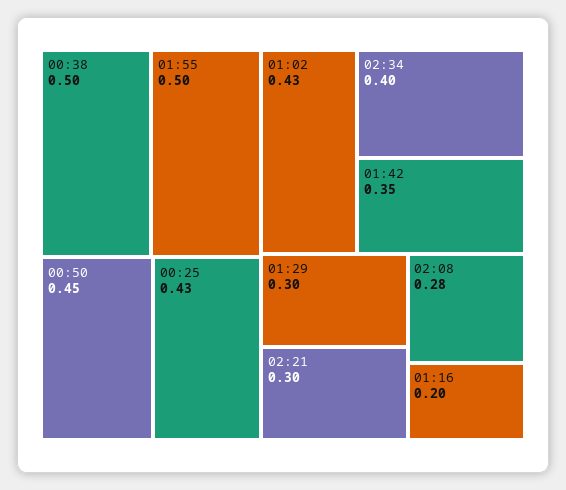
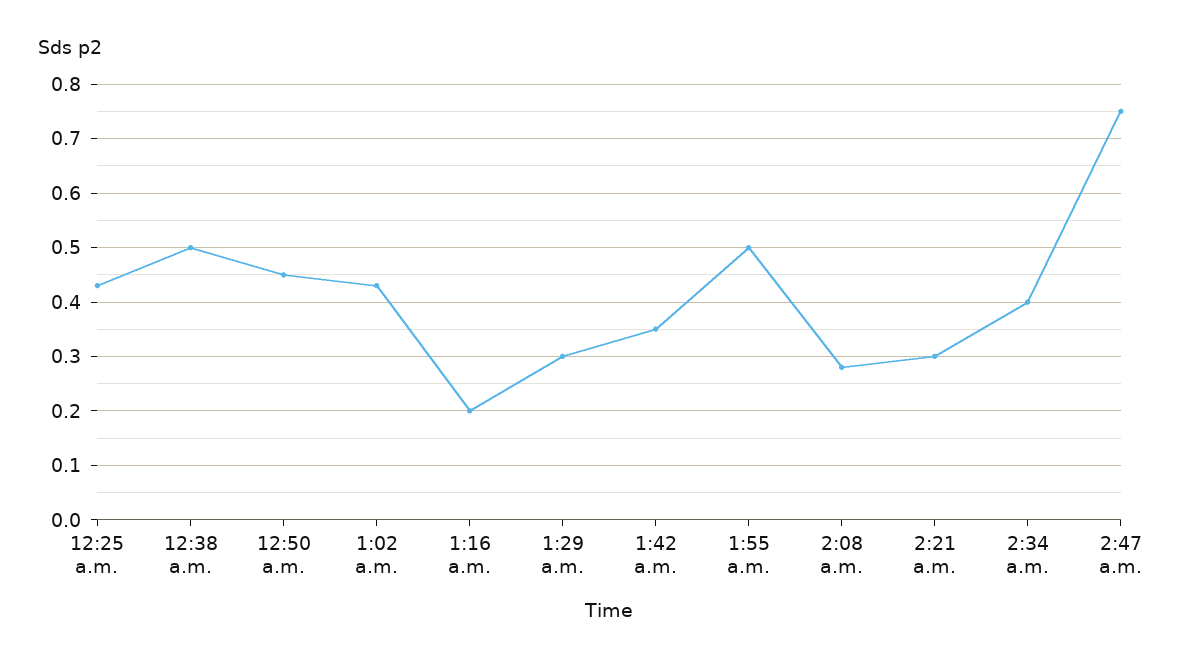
2:47 a.m.: none -> 0.75

